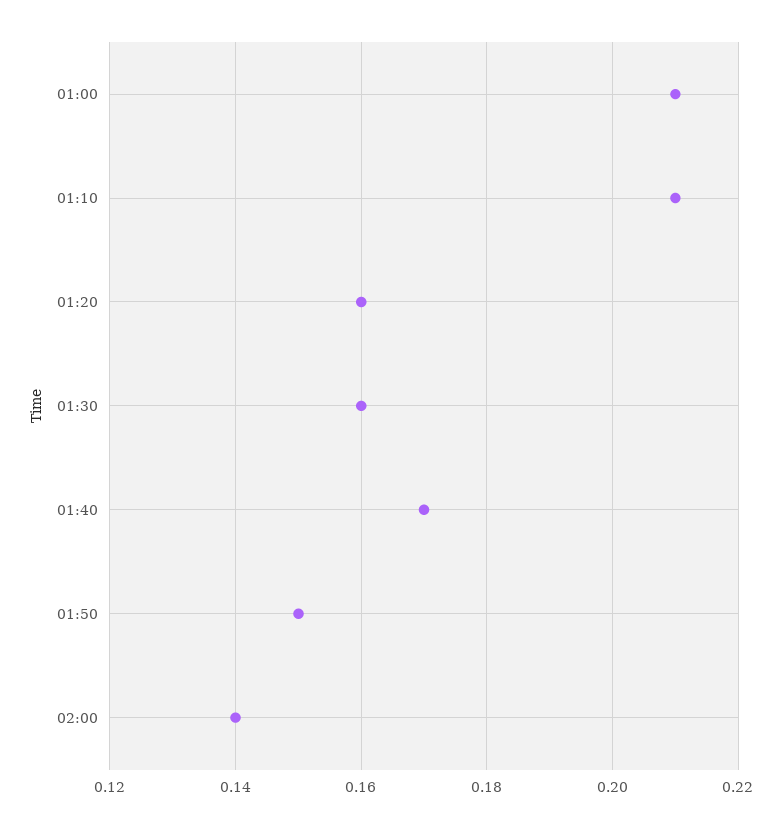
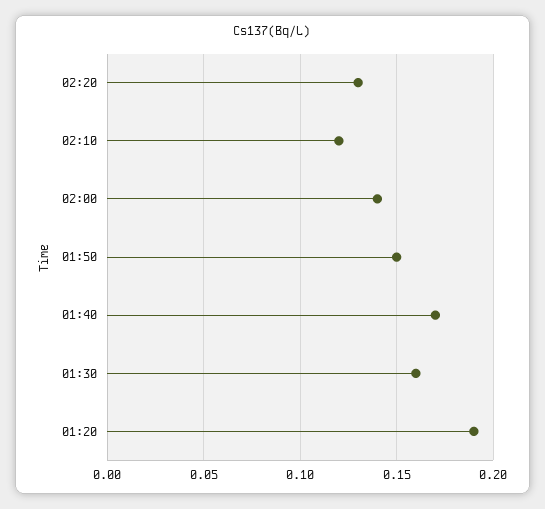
01:00: 0.21 -> none
01:10: 0.21 -> none
01:20: 0.16 -> 0.19
02:20: none -> 0.13
02:10: none -> 0.12

